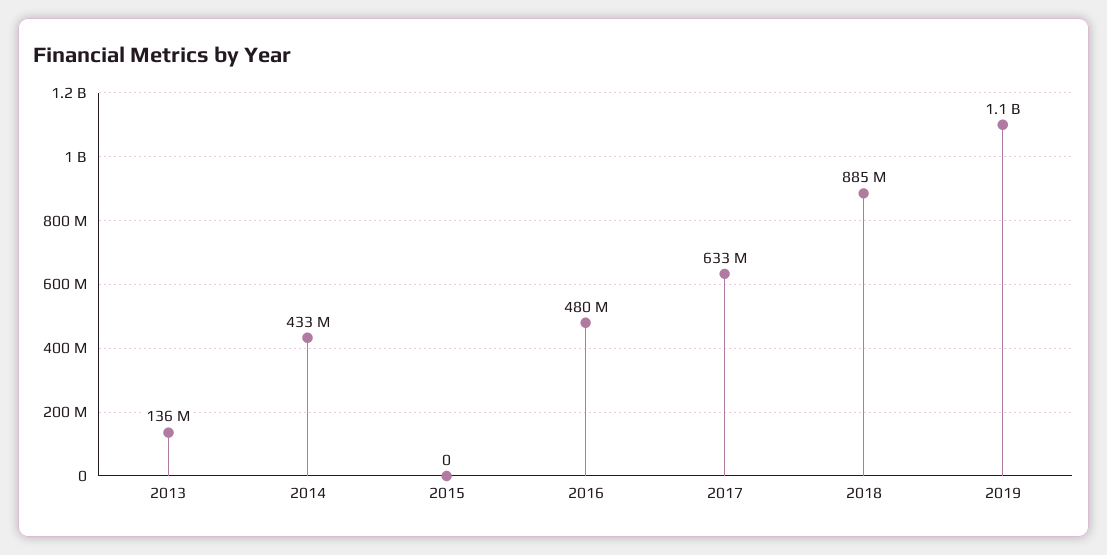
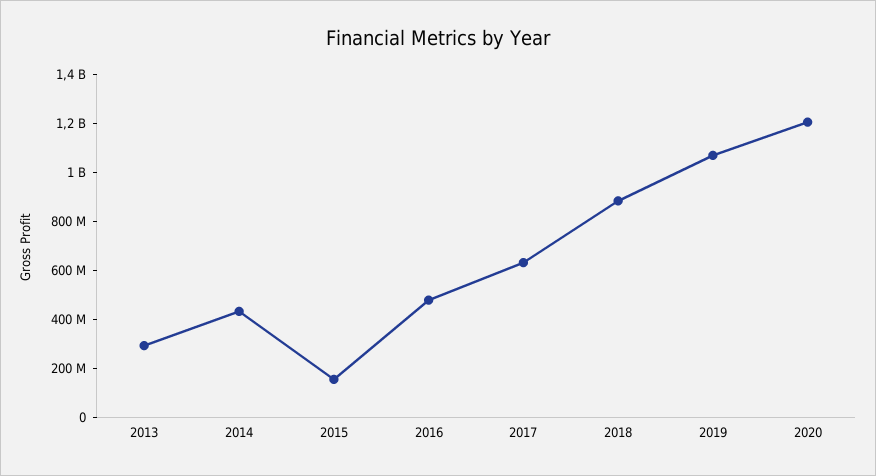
2013: 136000000 -> 300000000
2015: 0 -> 150000000
2020: none -> 1200000000

